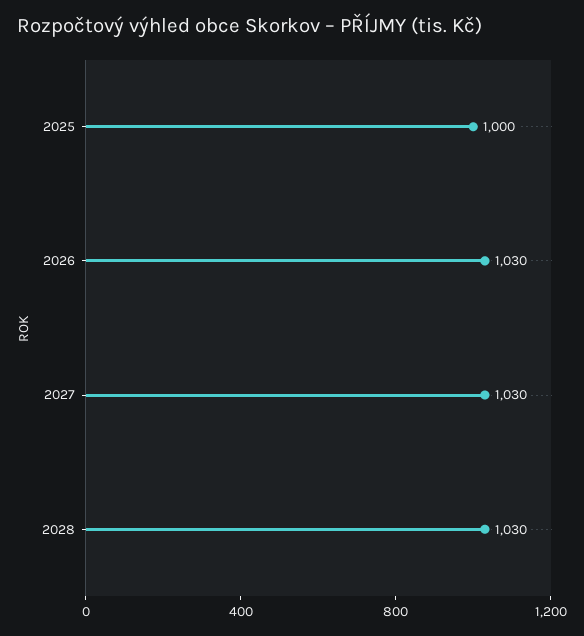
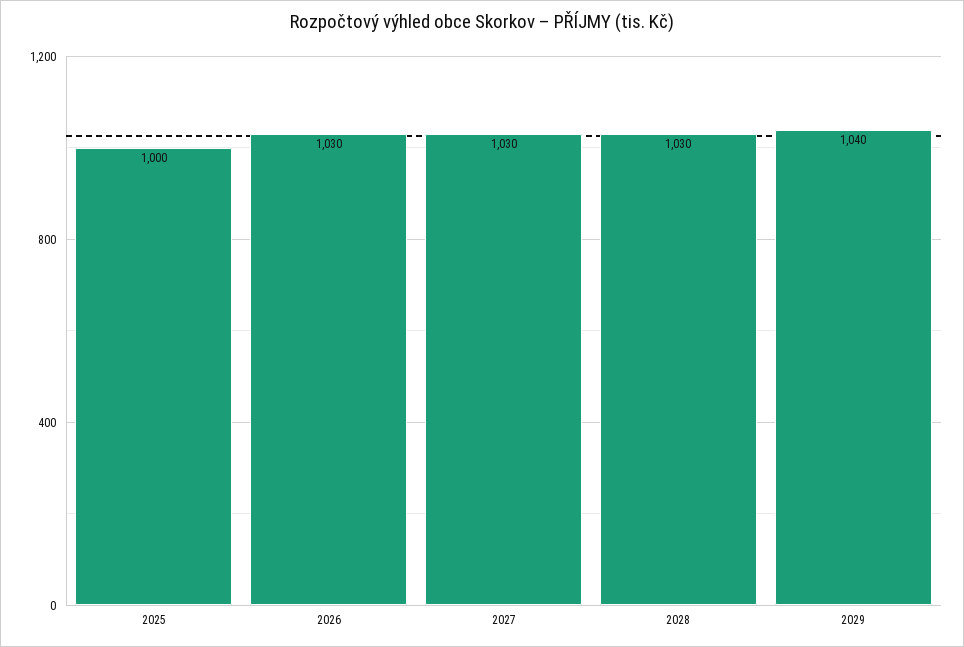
2029: none -> 1040

